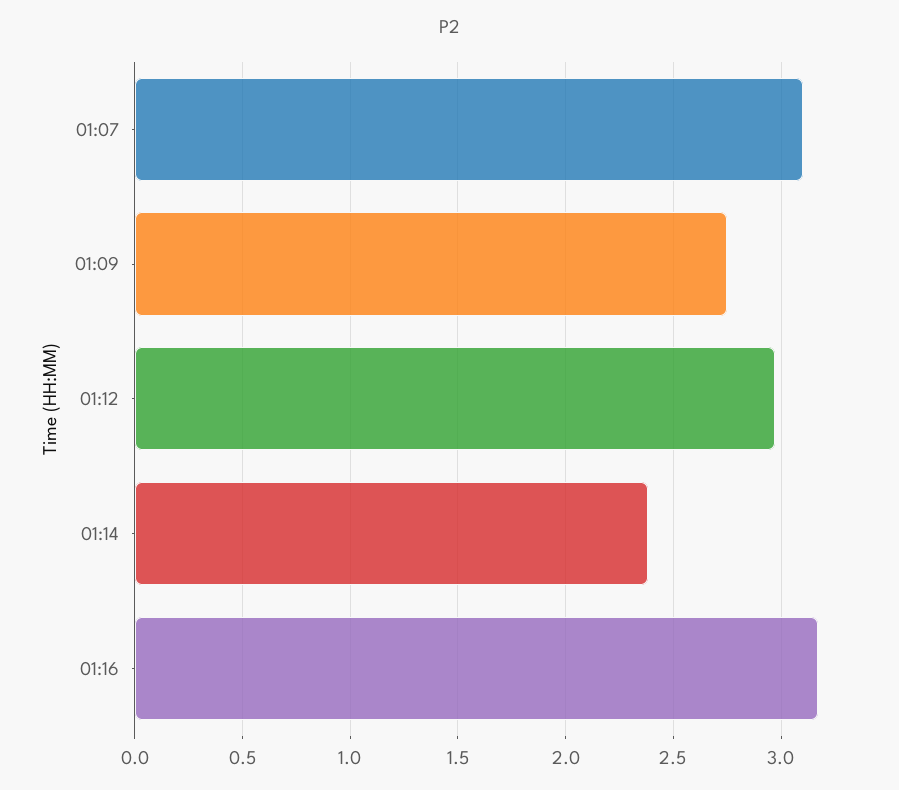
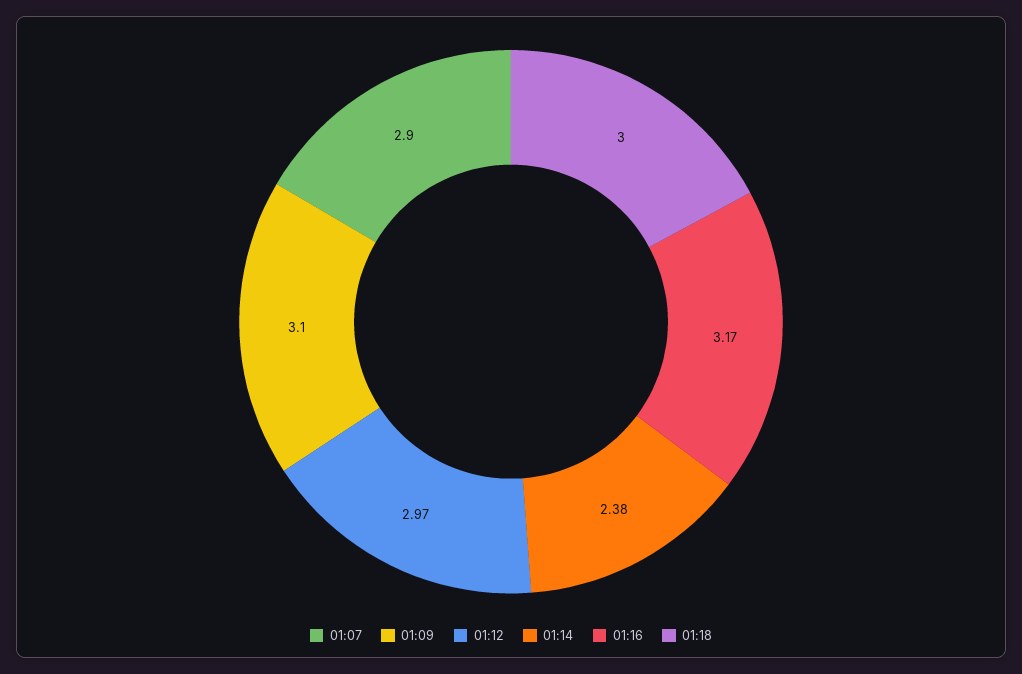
01:07: 3.1 -> 2.9
01:09: 2.75 -> 3.1
01:18: none -> 3

